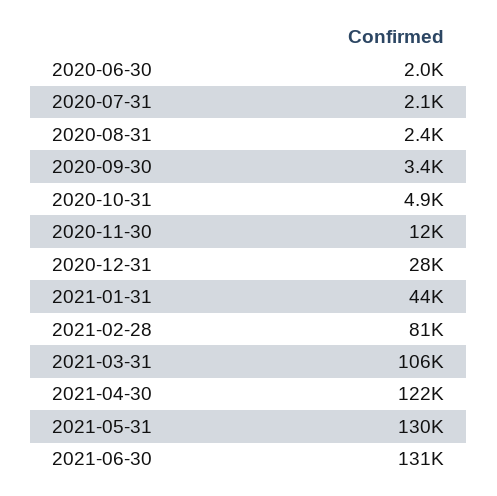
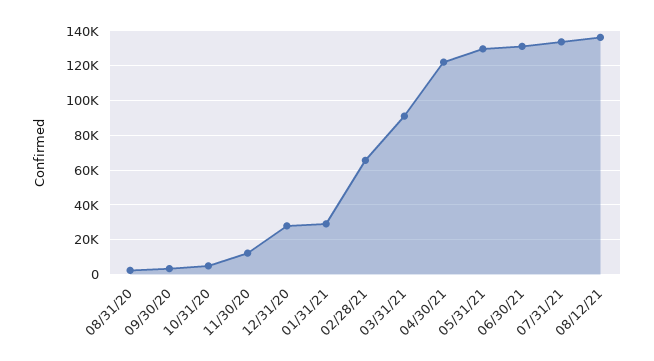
2020-06-30: 2000 -> none
2020-07-31: 2100 -> none
2021-01-31: 44000 -> 30000
2021-02-28: 81000 -> 65000
2021-03-31: 106000 -> 90000
07/31/21: none -> 135000
08/12/21: none -> 135000

